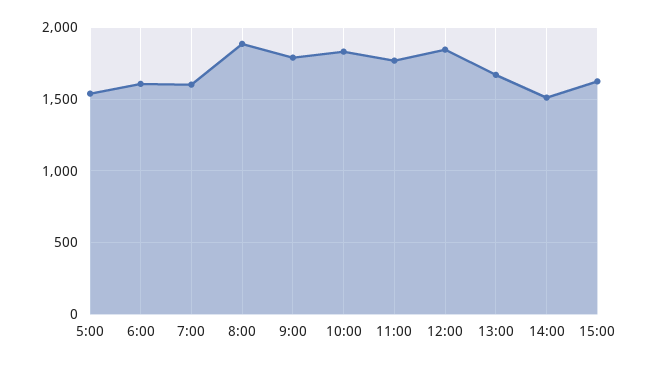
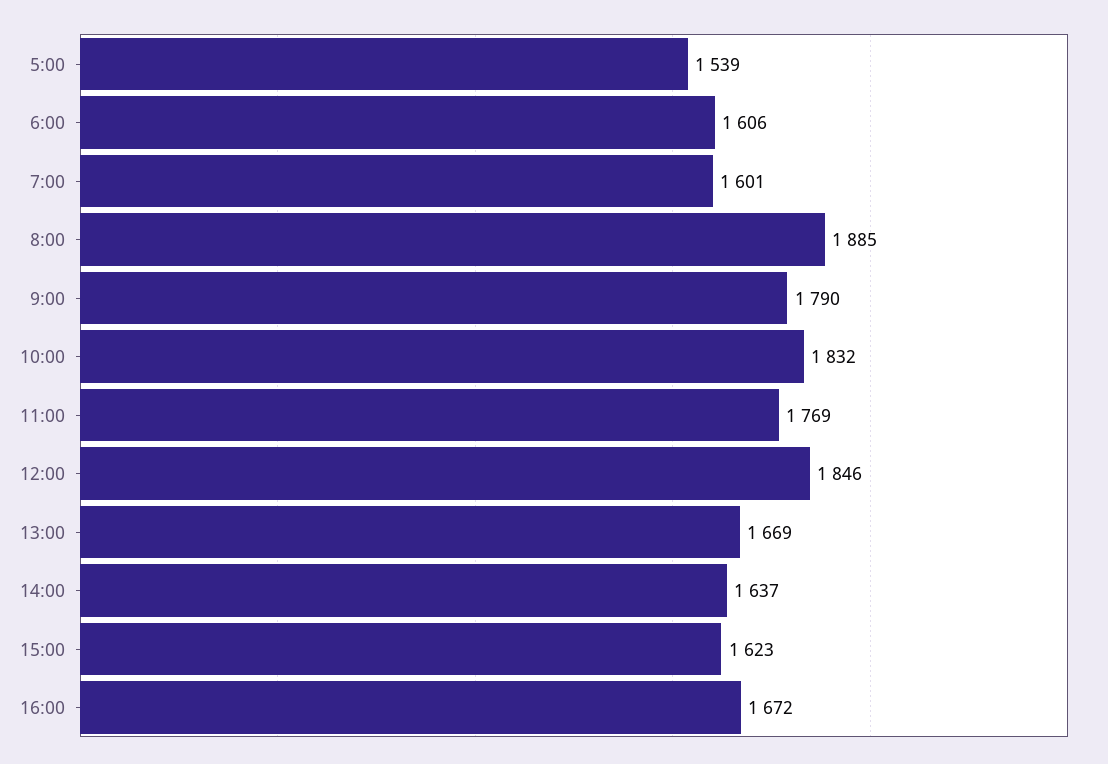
14:00: 1500 -> 1637
16:00: none -> 1672

